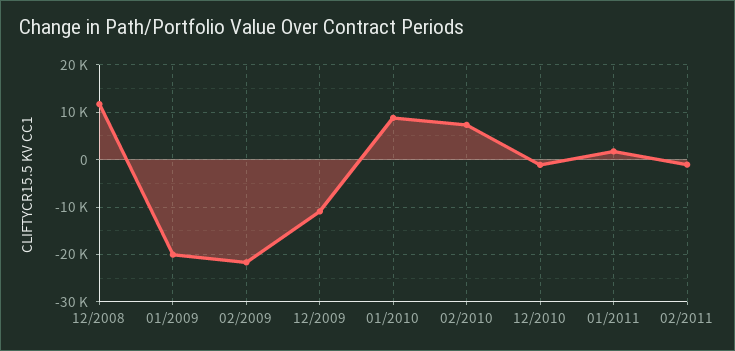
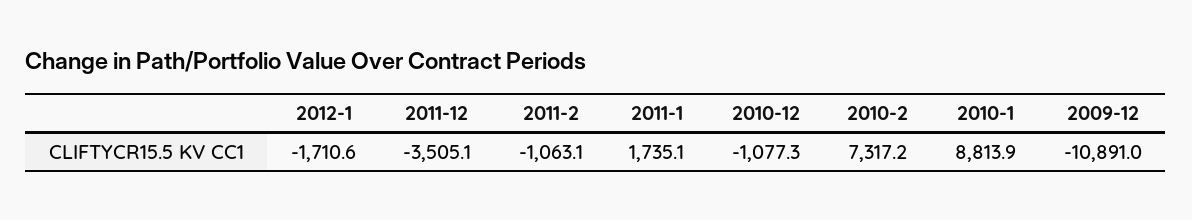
12/2008: 12000 -> none
01/2009: -20000 -> none
02/2009: -22000 -> none
2012-1: none -> -1710.6
2011-12: none -> -3505.1

